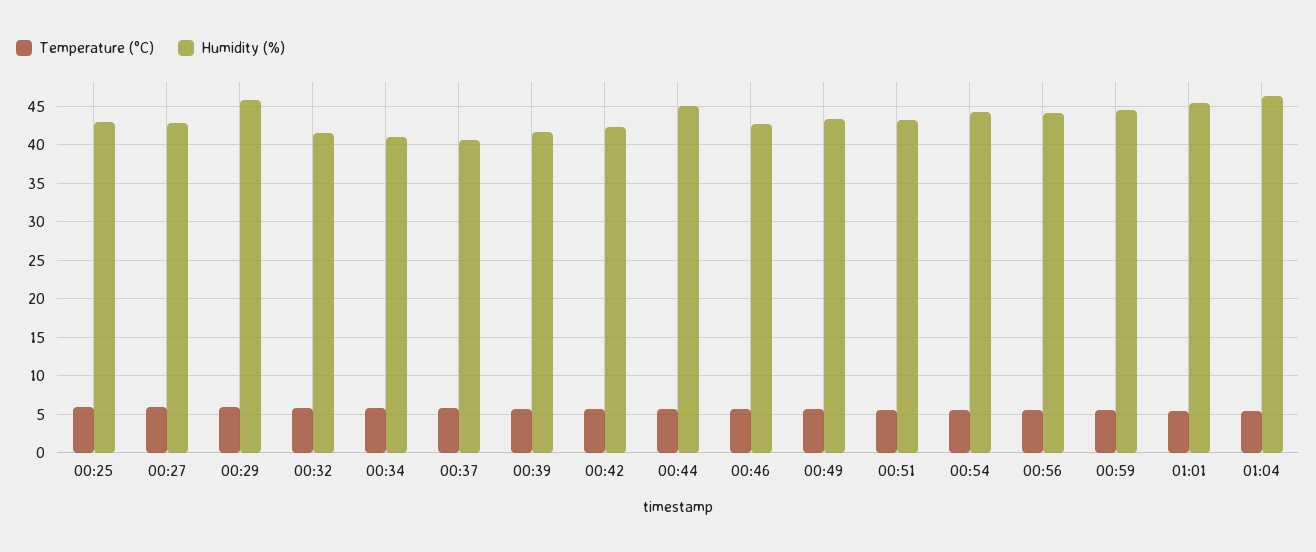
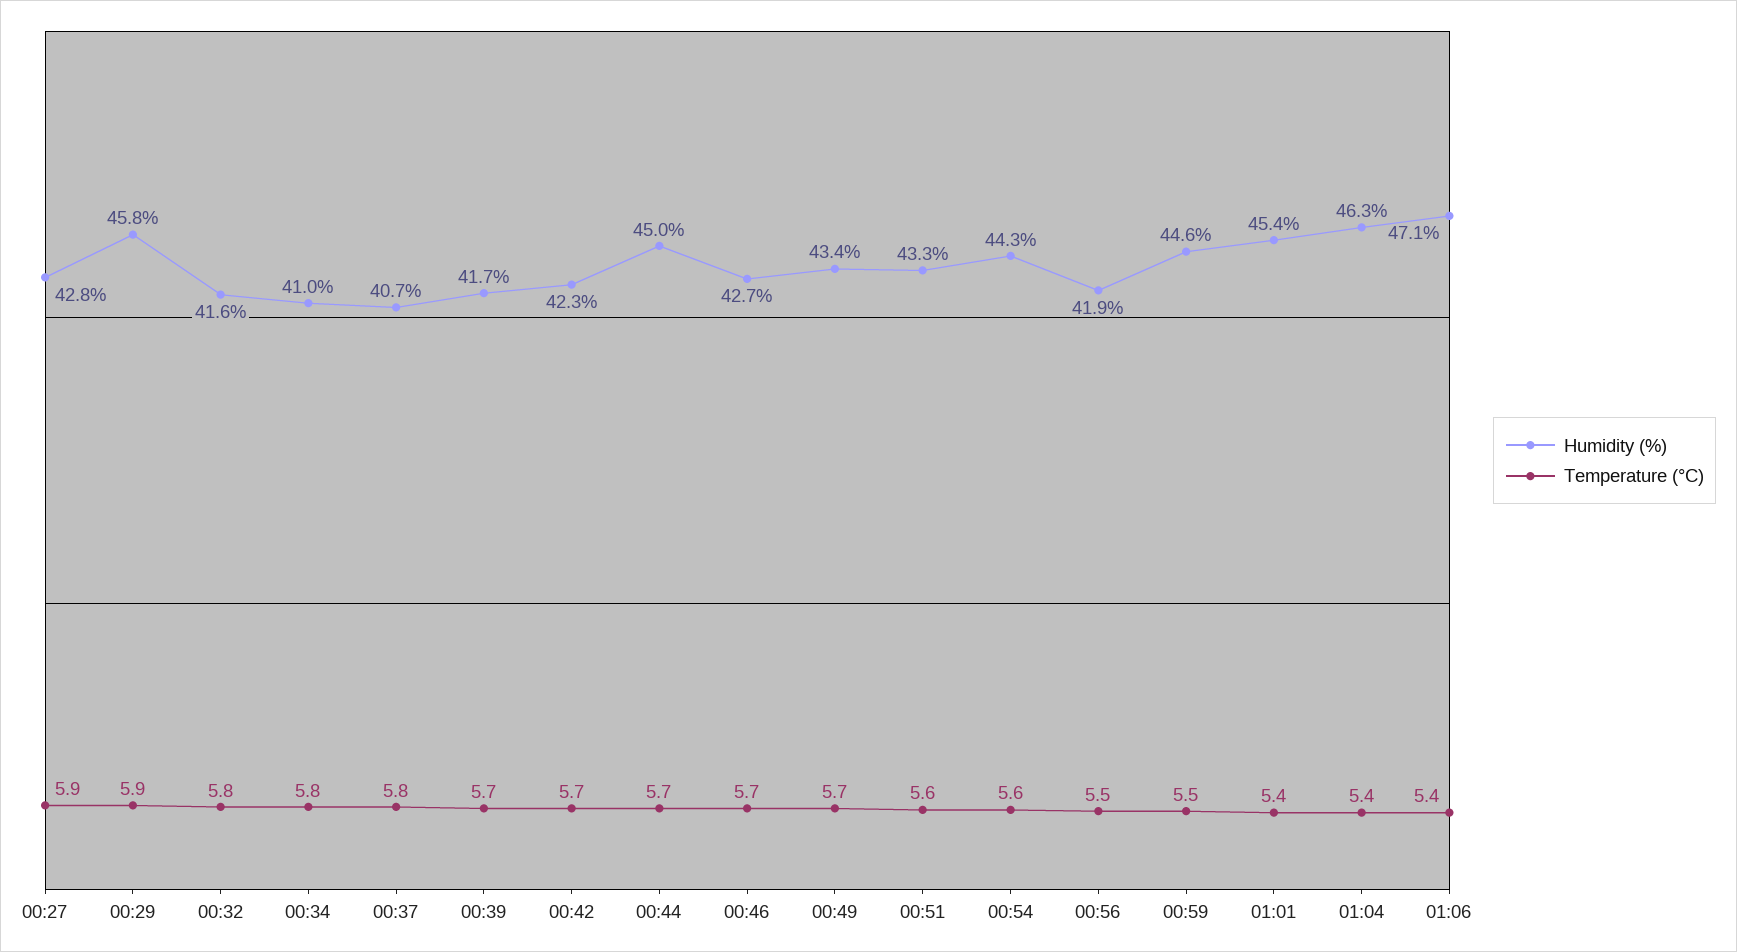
Temperature (°C), 00:25: 6 -> none
Humidity (%), 00:25: 43 -> none
Humidity (%), 00:56: 44 -> 41.9
Humidity (%), 01:06: none -> 47.1
Temperature (°C), 01:06: none -> 5.4

